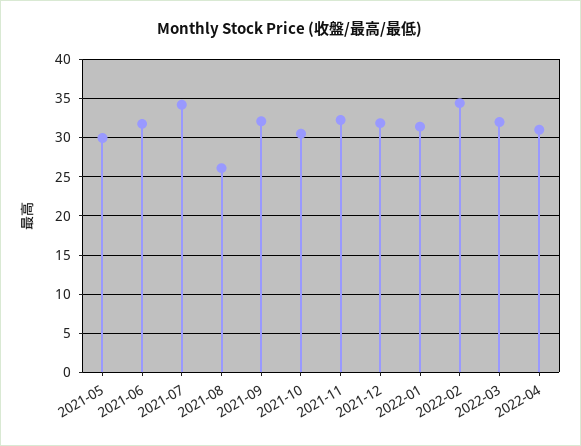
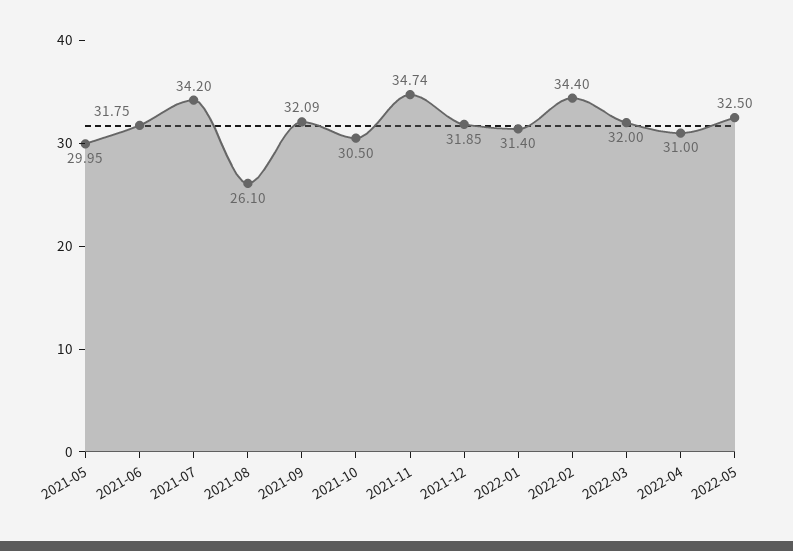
2021-11: 32 -> 34.74
2022-05: none -> 32.5

